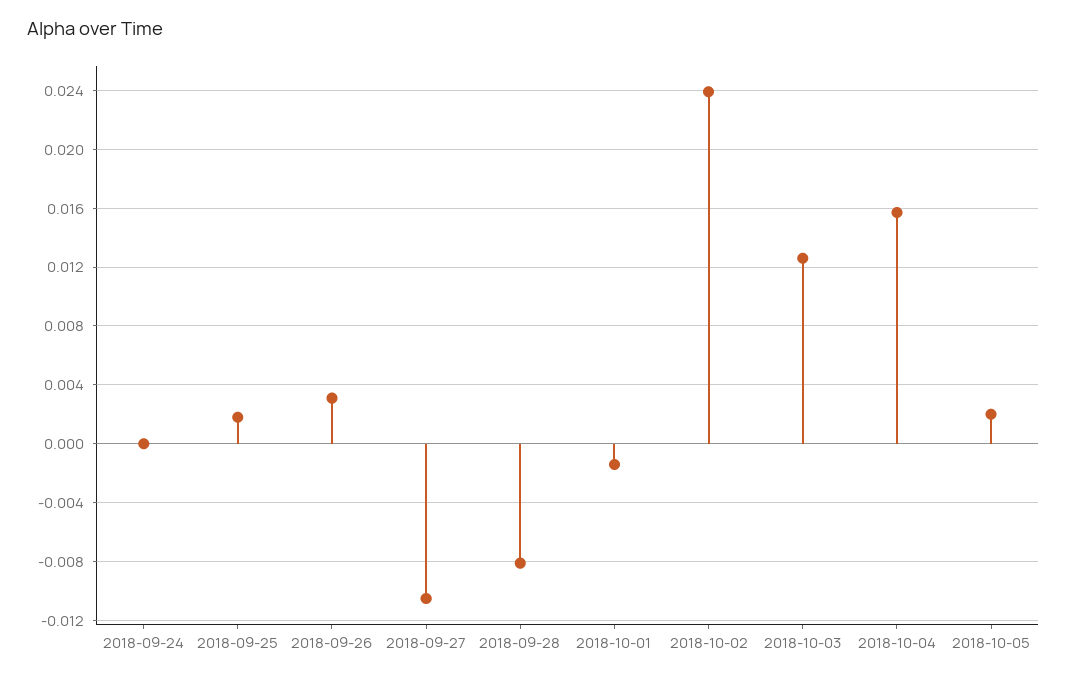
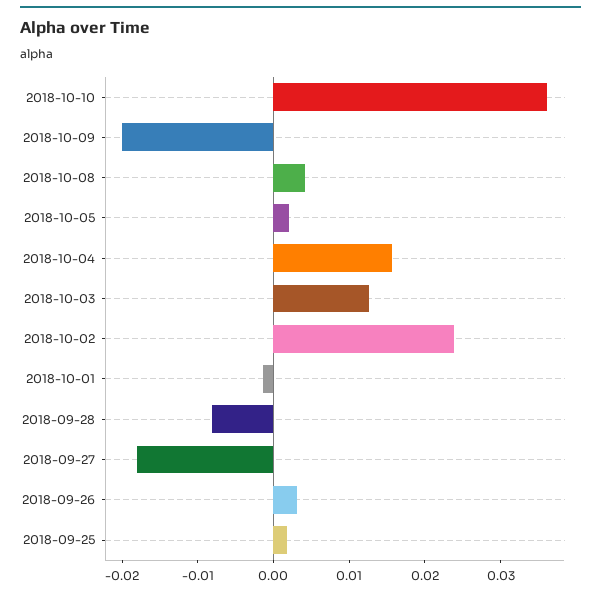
2018-09-24: 0 -> none
2018-09-27: -0.0105 -> -0.018
2018-10-10: none -> 0.036
2018-10-09: none -> -0.02
2018-10-08: none -> 0.004

